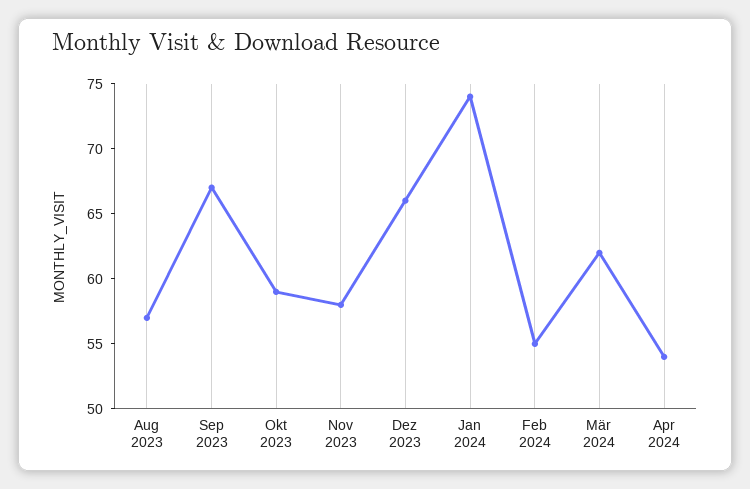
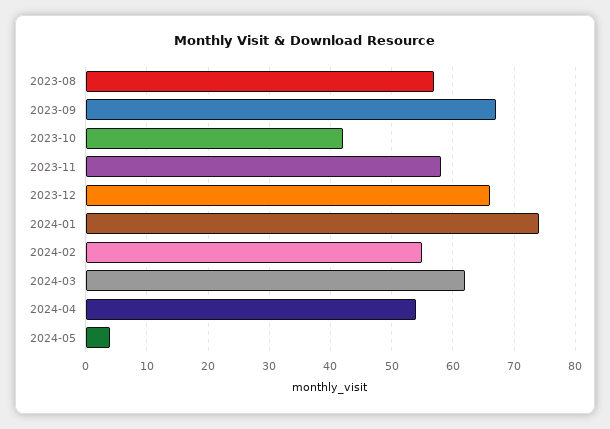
Okt 2023: 59 -> 42
2024-05: none -> 4

